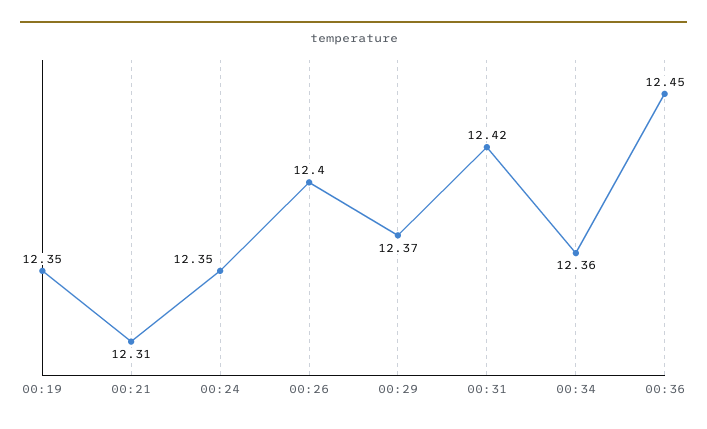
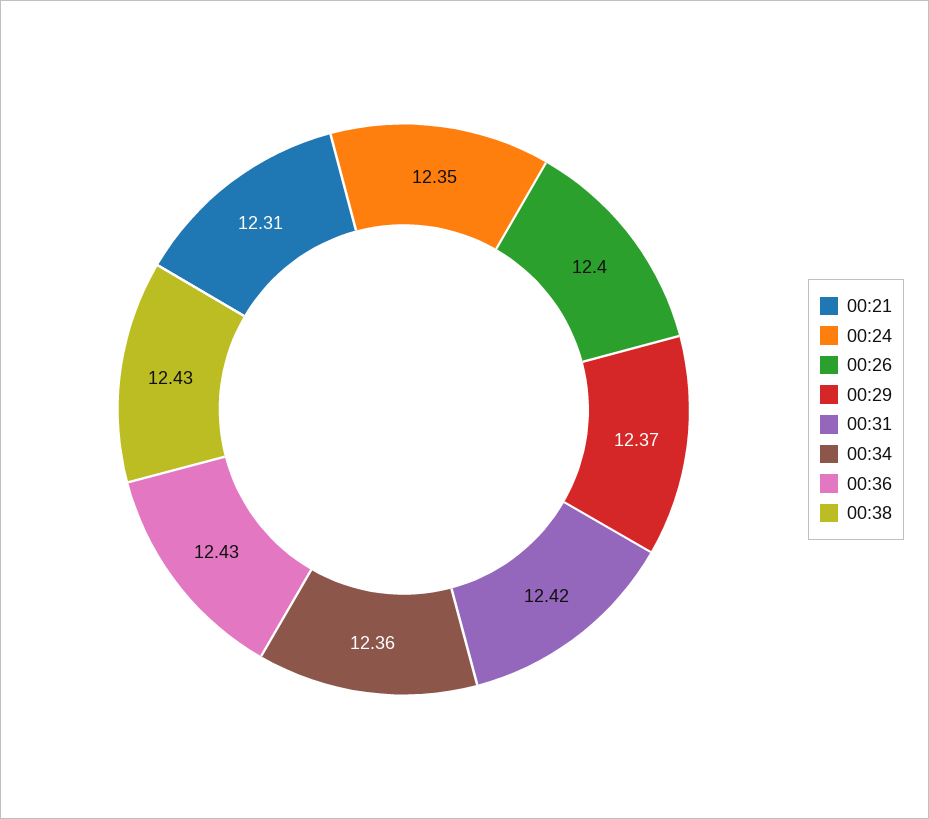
00:19: 12.35 -> none
00:36: 12.45 -> 12.43
00:38: none -> 12.43

